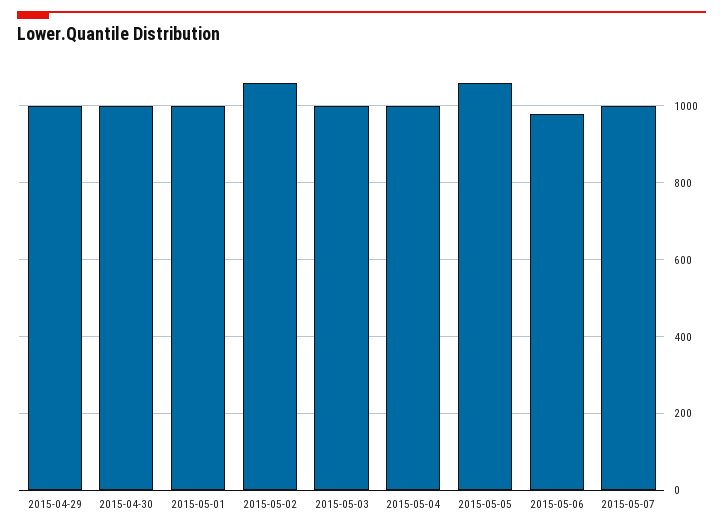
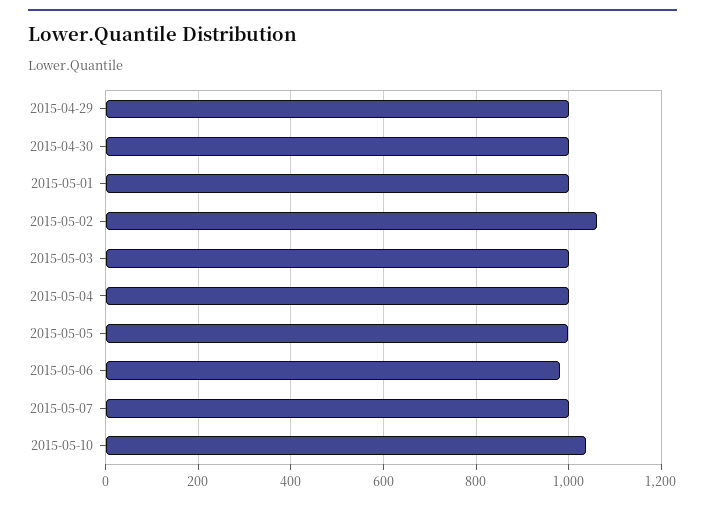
2015-05-05: 1060 -> 1000
2015-05-10: none -> 1040

